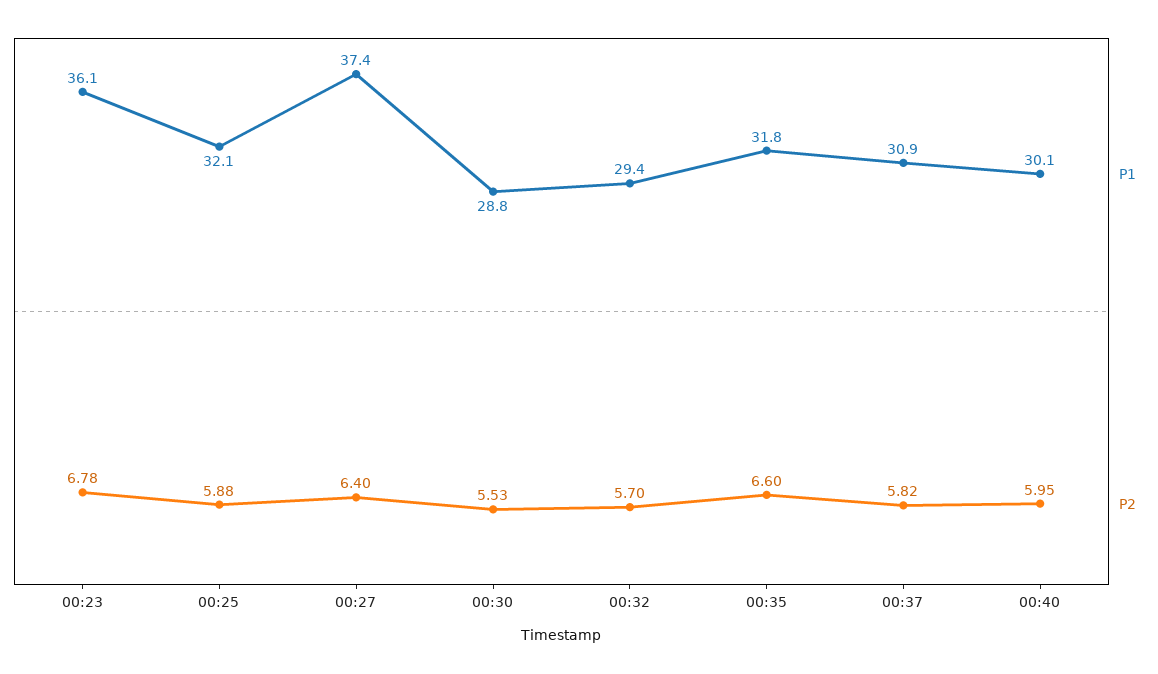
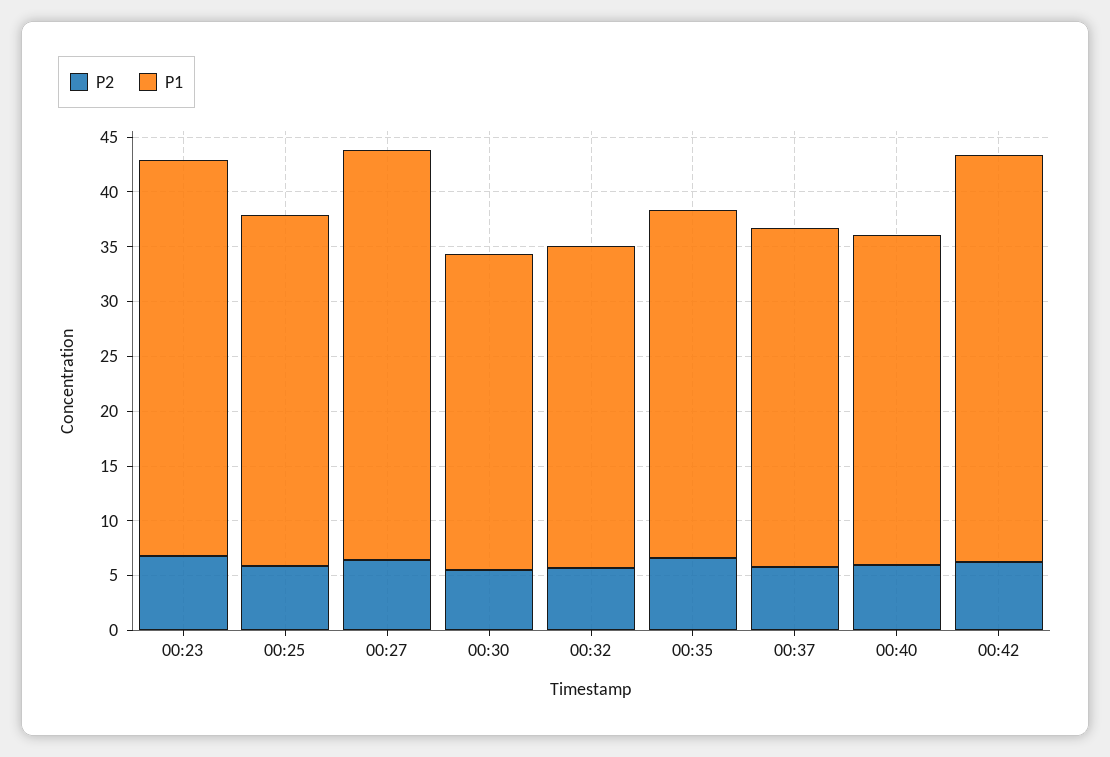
P2, 00:42: none -> 6
P1, 00:42: none -> 37

